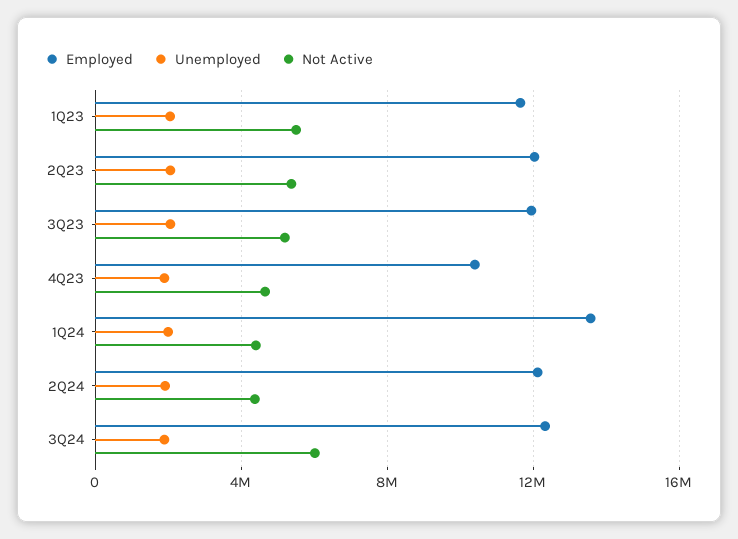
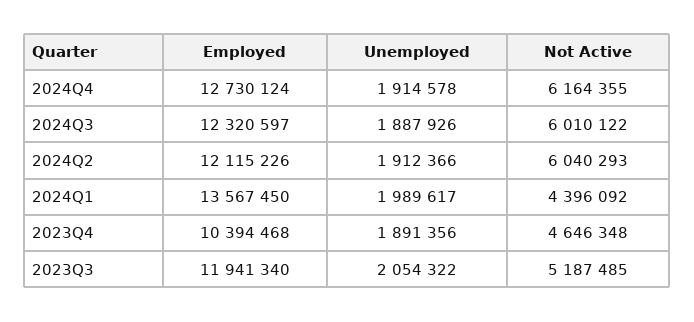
Employed, 1Q23: 11500000 -> none
Unemployed, 1Q23: 2000000 -> none
Not Active, 1Q23: 5500000 -> none
Employed, 2Q23: 12000000 -> none
Unemployed, 2Q23: 2000000 -> none
Not Active, 2Q23: 5500000 -> none
Not Active, 2Q24: 4500000 -> 6040293
Employed, 2024Q4: none -> 12730124
Unemployed, 2024Q4: none -> 1914578
Not Active, 2024Q4: none -> 6164355

